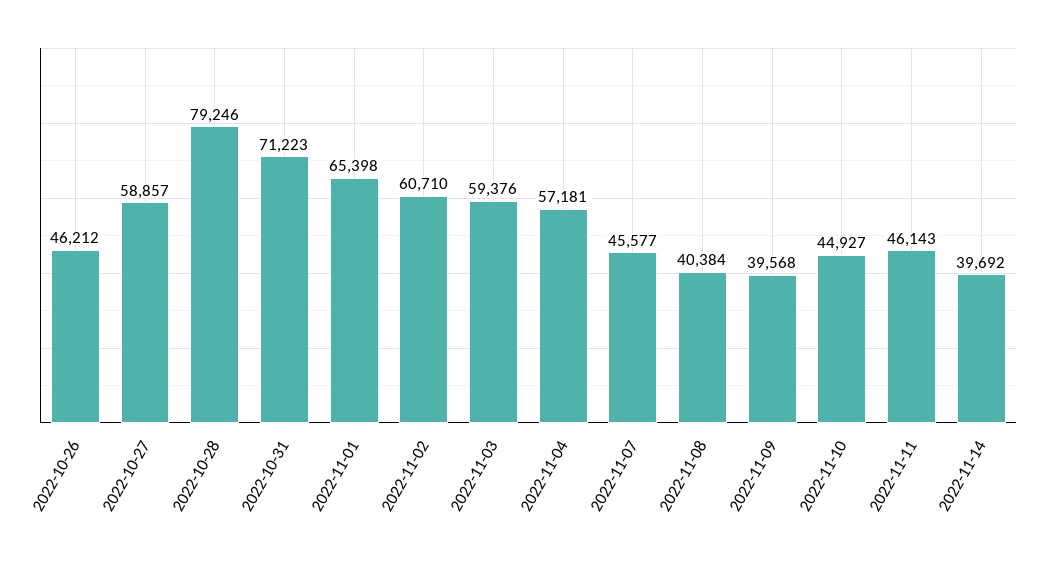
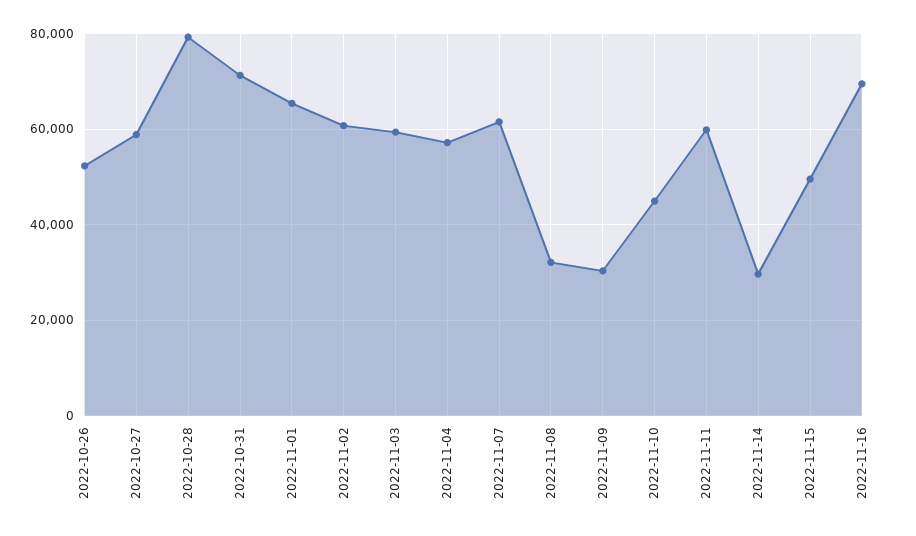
2022-10-26: 46212 -> 52000
2022-11-07: 45577 -> 62000
2022-11-08: 40384 -> 32000
2022-11-09: 39568 -> 30000
2022-11-11: 46143 -> 60000
2022-11-14: 39692 -> 30000
2022-11-15: none -> 50000
2022-11-16: none -> 70000

